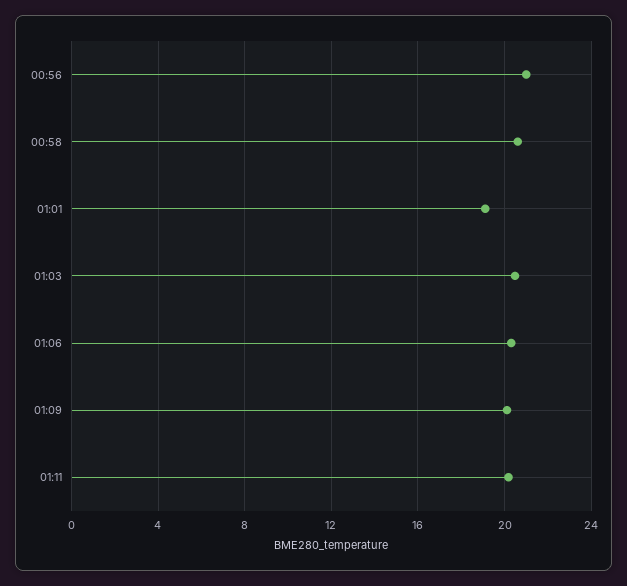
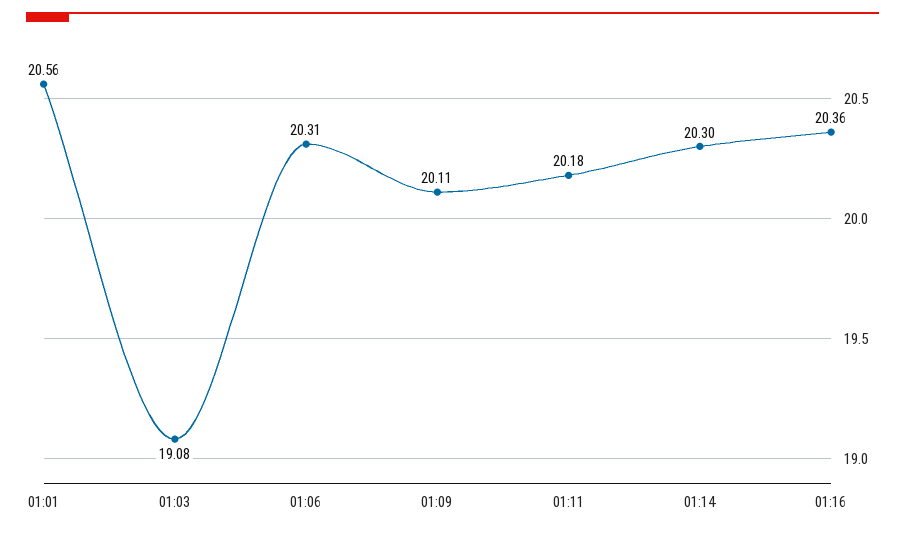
00:56: 21 -> none
00:58: 20.5 -> none
01:01: 19 -> 20.56
01:03: 20.5 -> 19.08
01:14: none -> 20.3
01:16: none -> 20.36

